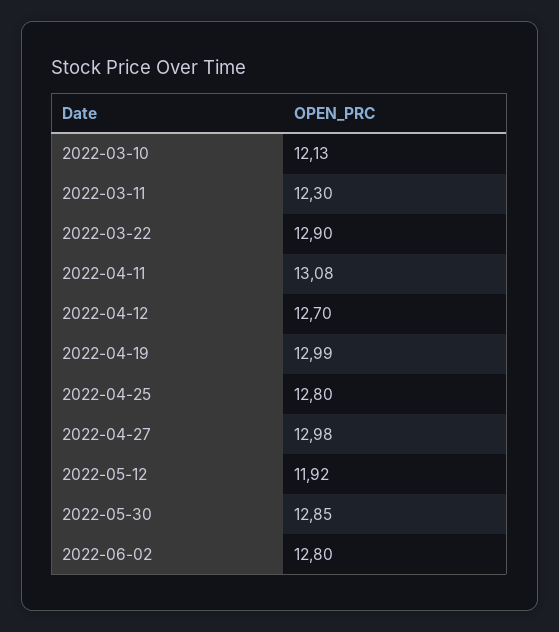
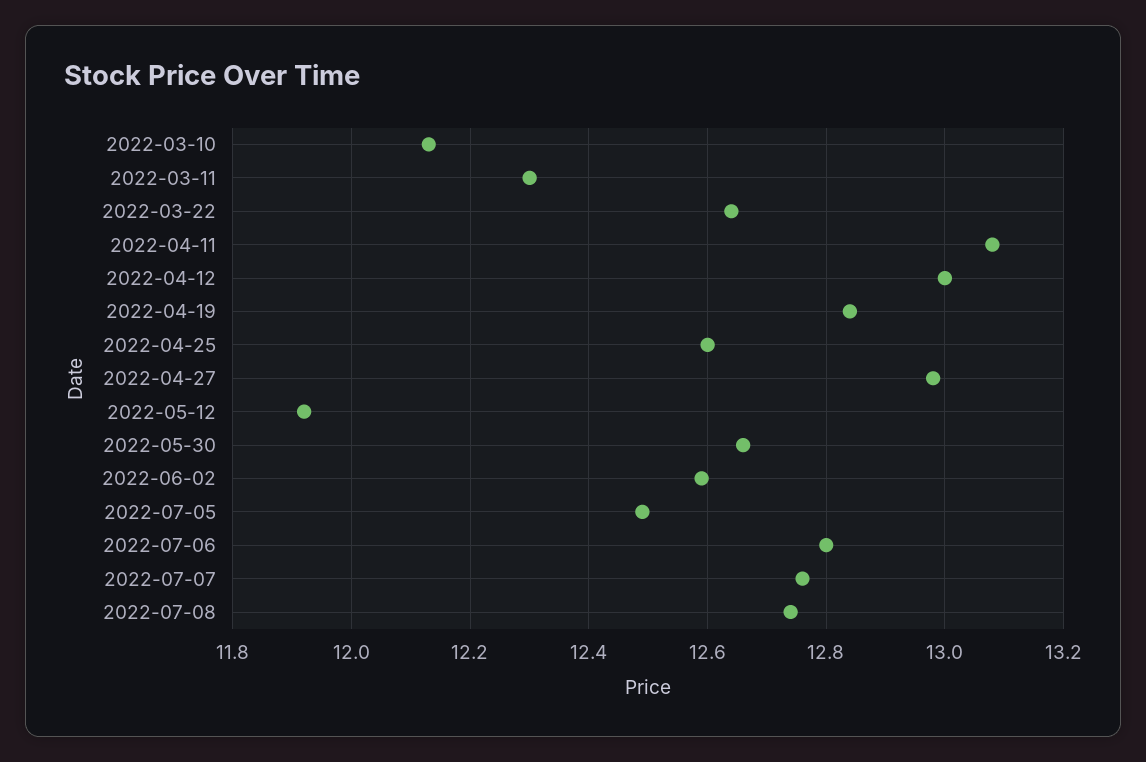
2022-03-22: 12.9 -> 12.65
2022-04-12: 12.7 -> 13
2022-04-19: 12.99 -> 12.85
2022-04-25: 12.8 -> 12.6
2022-05-30: 12.85 -> 12.65
2022-06-02: 12.8 -> 12.6
2022-07-05: none -> 12.5
2022-07-06: none -> 12.8
2022-07-07: none -> 12.75
2022-07-08: none -> 12.75

